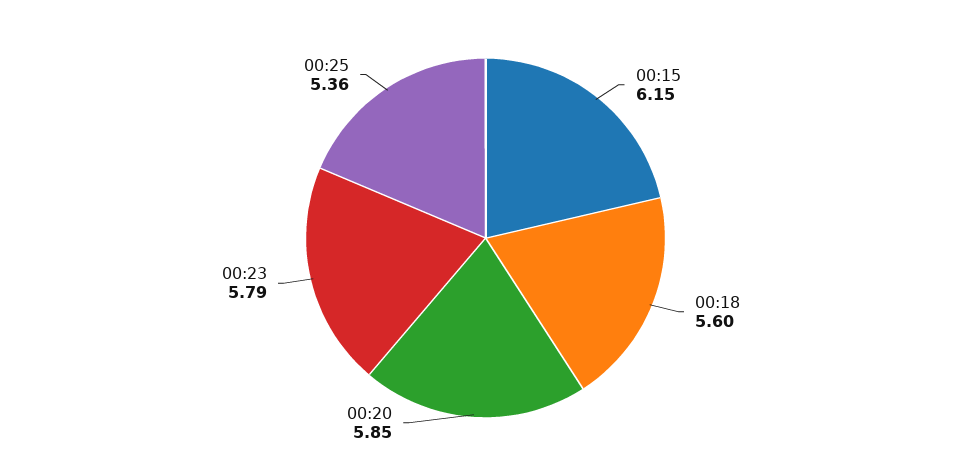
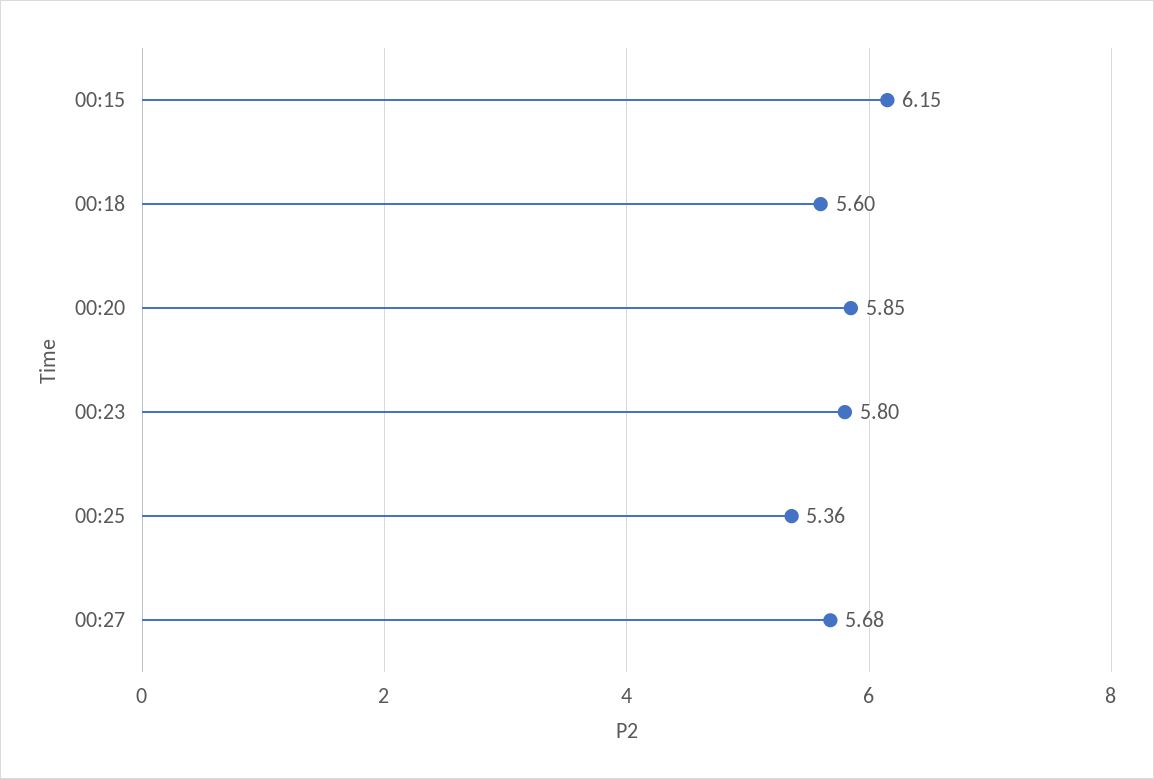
00:23: 5.79 -> 5.8
00:27: none -> 5.68

